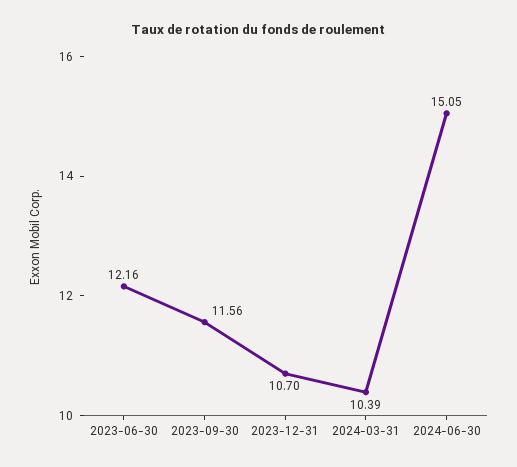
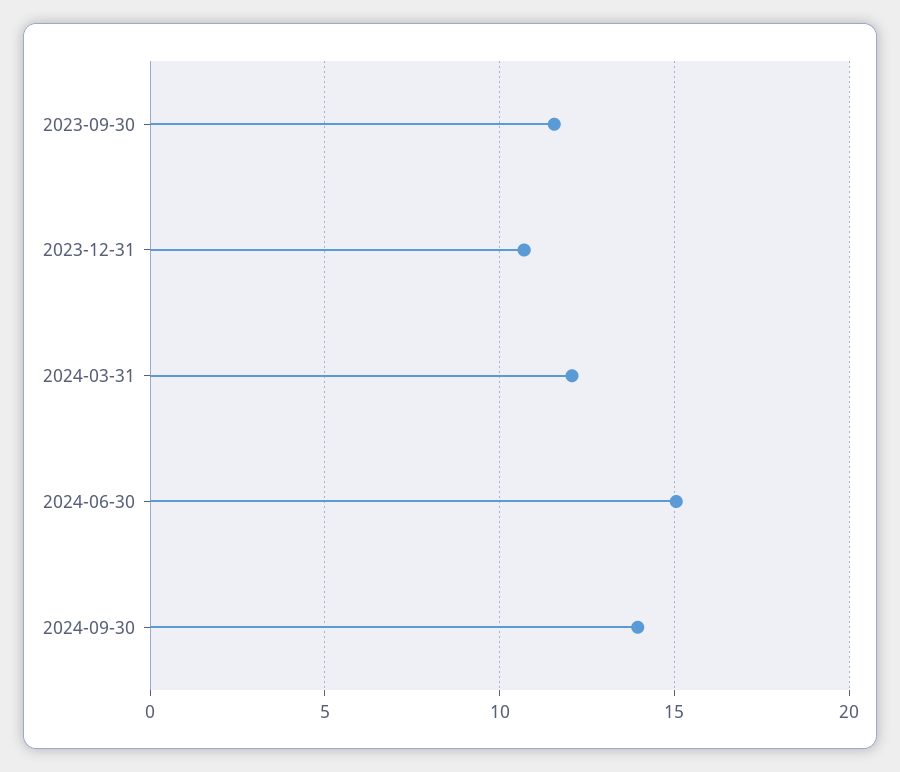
2023-06-30: 12.16 -> none
2024-03-31: 10.39 -> 12
2024-09-30: none -> 14

